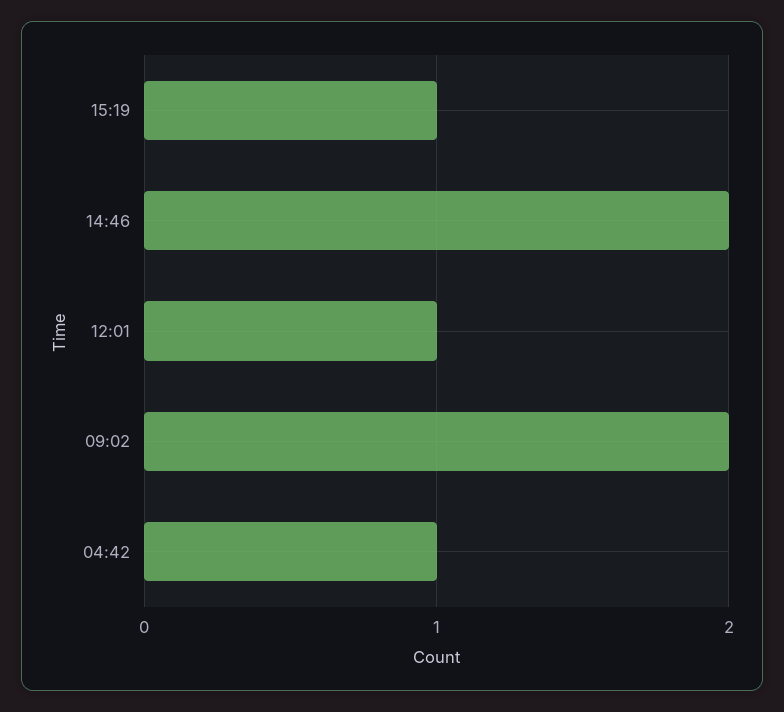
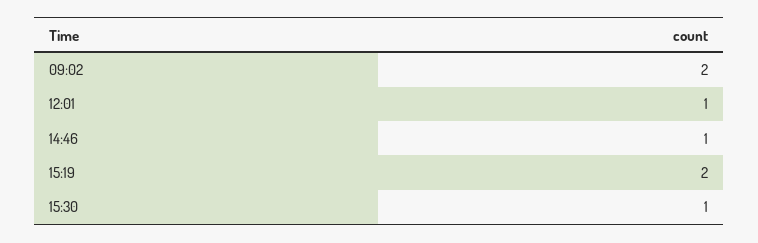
15:19: 1 -> 2
14:46: 2 -> 1
04:42: 1 -> none
15:30: none -> 1

